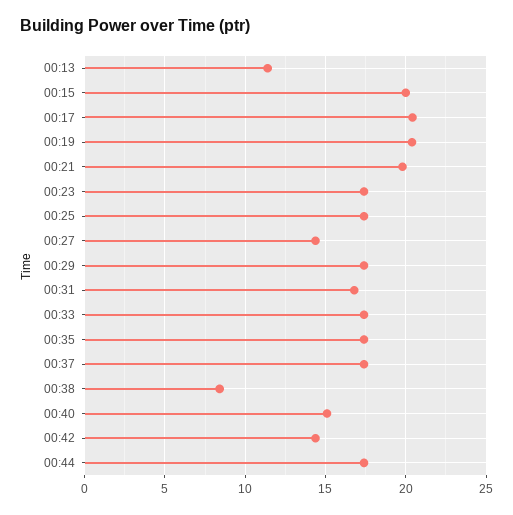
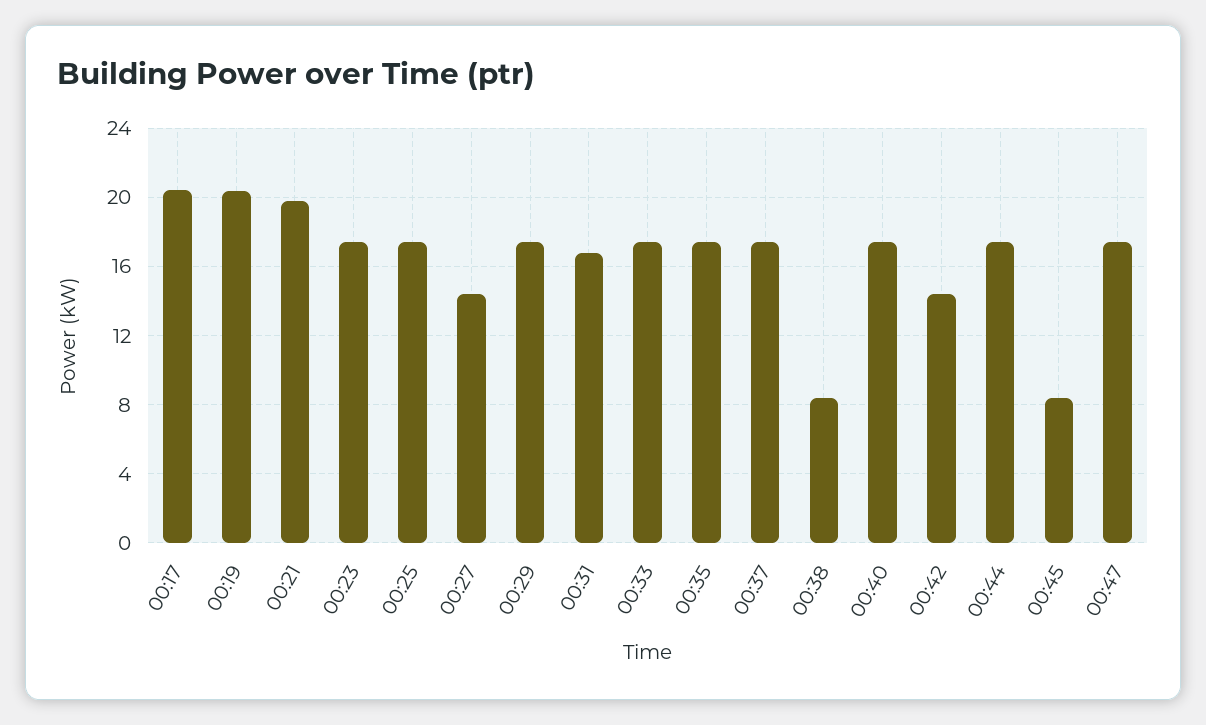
00:13: 11.5 -> none
00:15: 20 -> none
00:40: 15 -> 17.5
00:45: none -> 8.5
00:47: none -> 17.5

